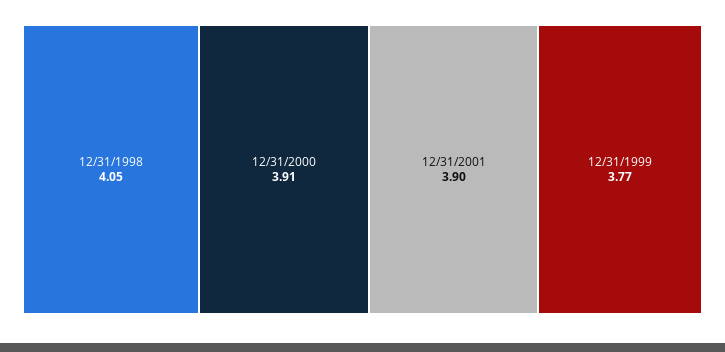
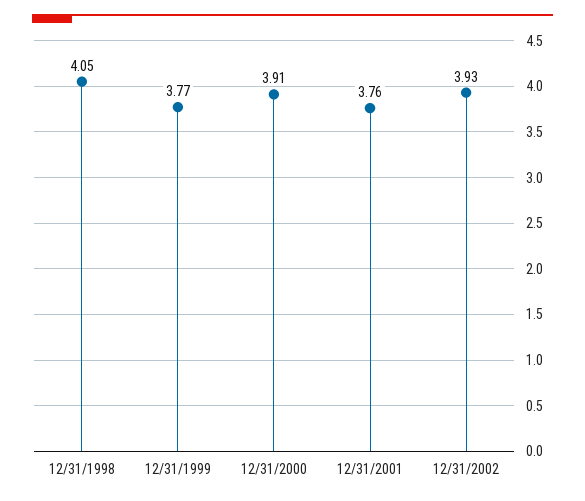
12/31/2001: 3.9 -> 3.76
12/31/2002: none -> 3.93

